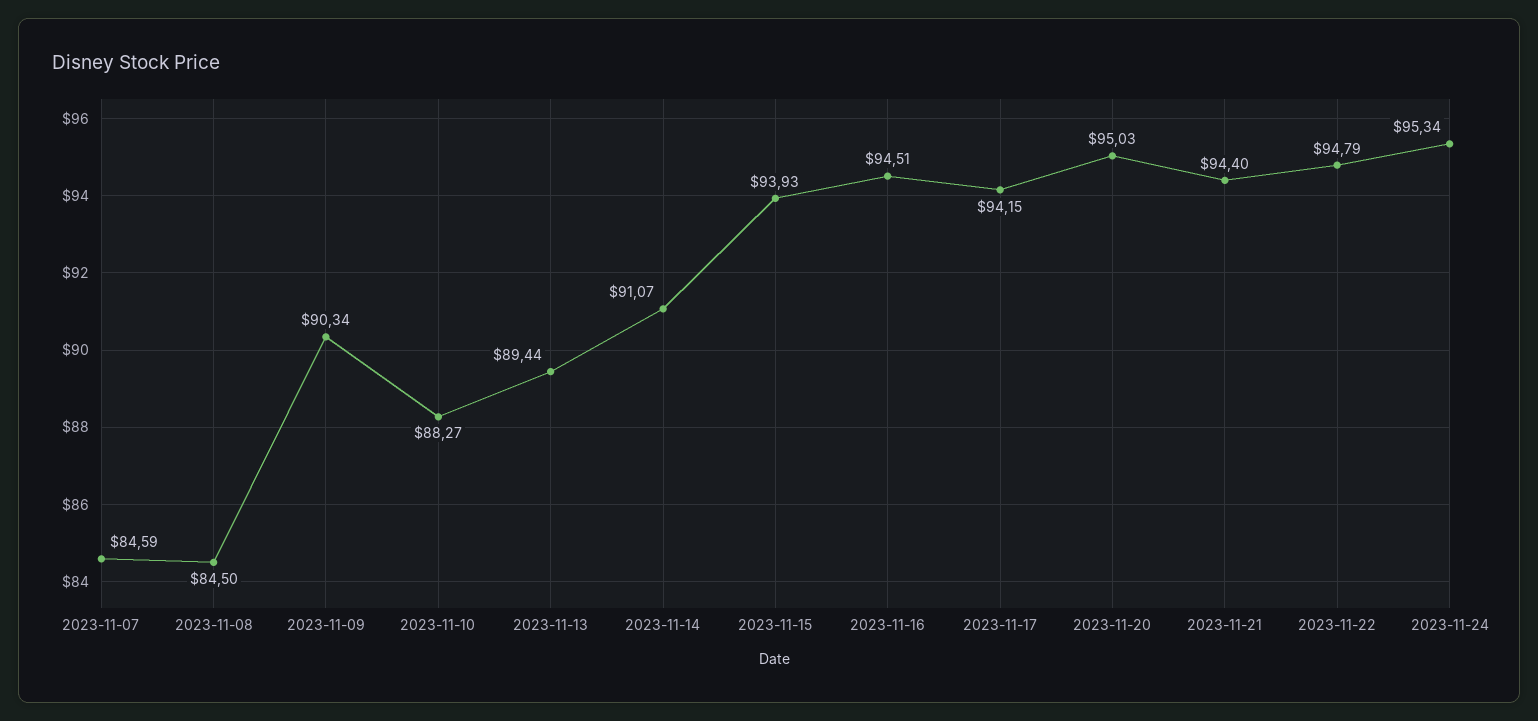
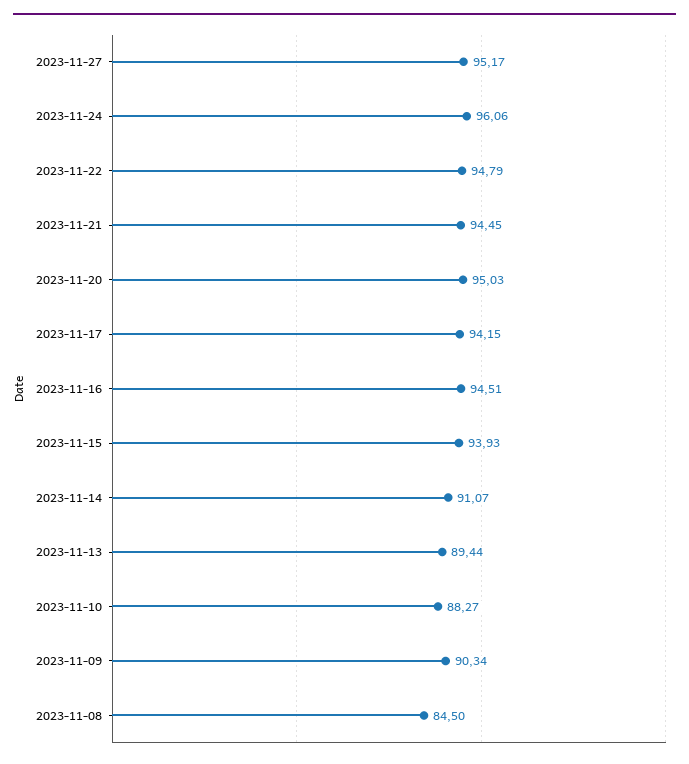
2023-11-07: 84.59 -> none
2023-11-21: 94.4 -> 94.45
2023-11-24: 95.34 -> 96.06
2023-11-27: none -> 95.17

